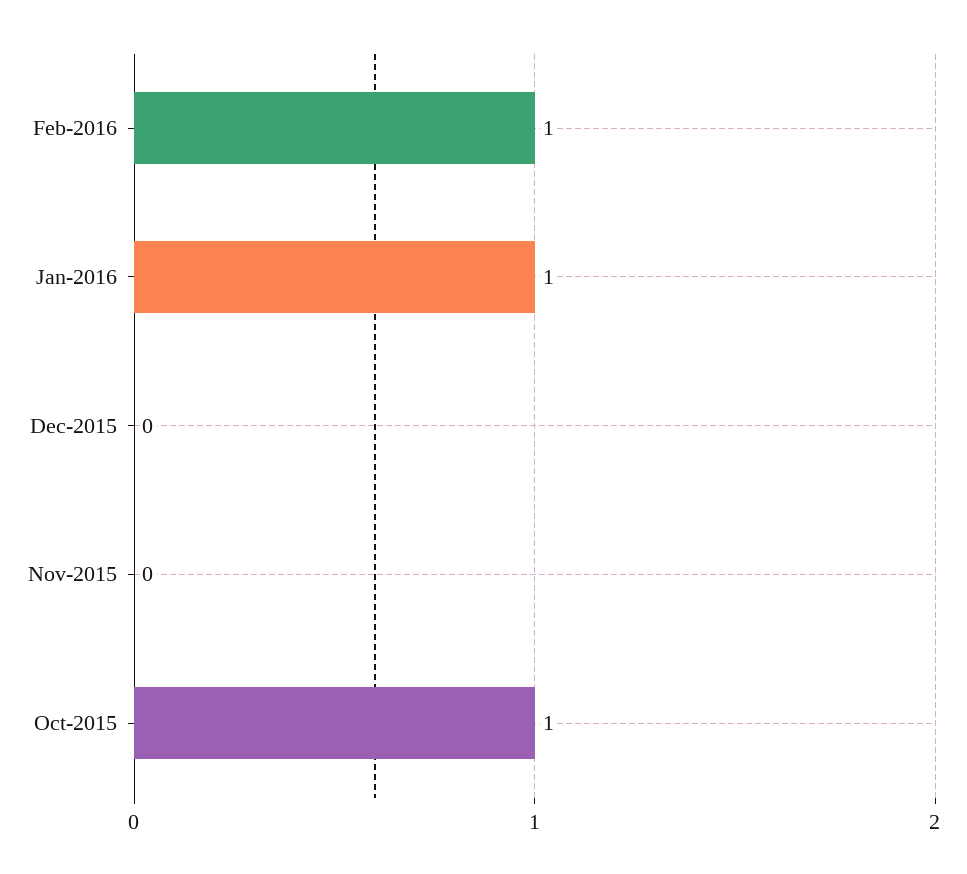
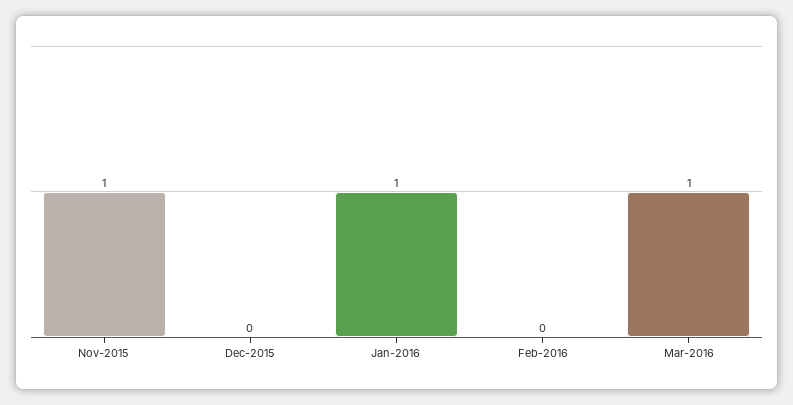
Feb-2016: 1 -> 0
Nov-2015: 0 -> 1
Oct-2015: 1 -> none
Mar-2016: none -> 1

